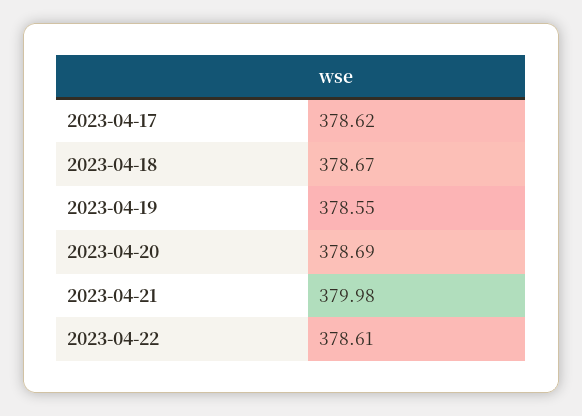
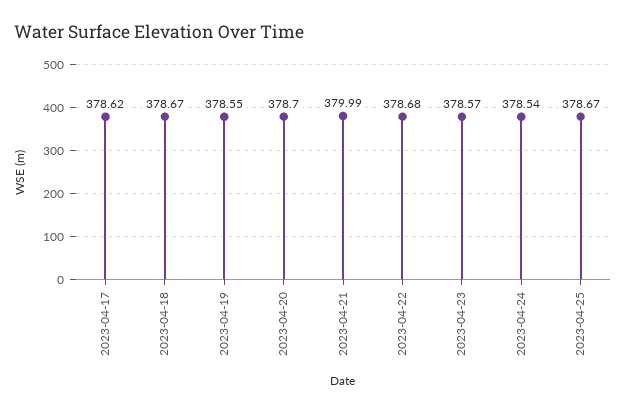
2023-04-20: 378.69 -> 378.7
2023-04-21: 379.98 -> 379.99
2023-04-22: 378.61 -> 378.68
2023-04-23: none -> 378.57
2023-04-24: none -> 378.54
2023-04-25: none -> 378.67

